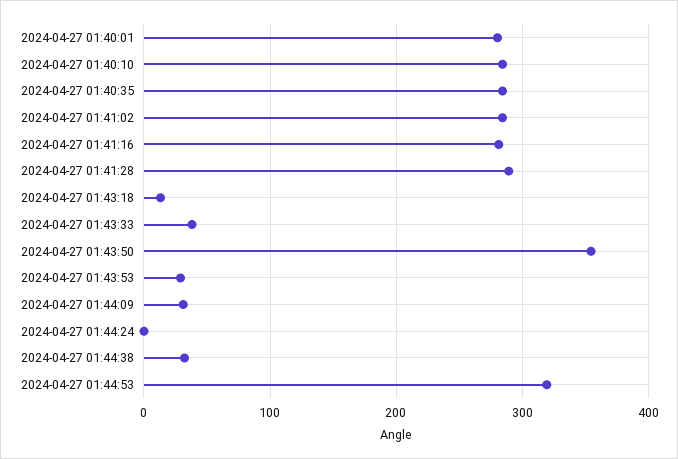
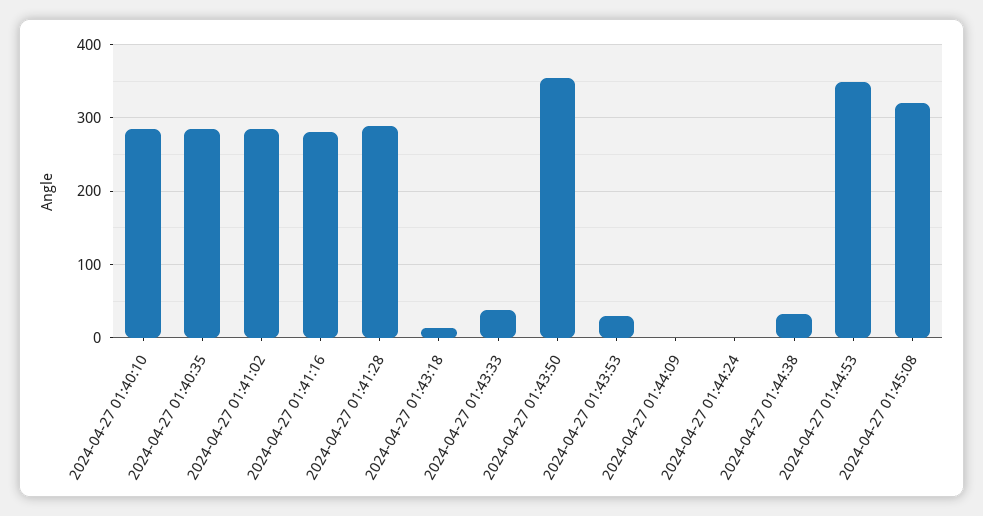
2024-04-27 01:40:01: 280 -> none
2024-04-27 01:44:09: 30 -> 0
2024-04-27 01:44:53: 320 -> 350
2024-04-27 01:45:08: none -> 320

